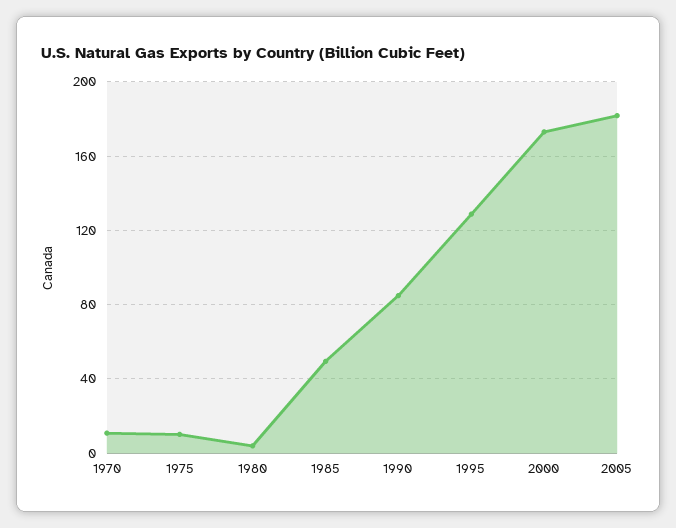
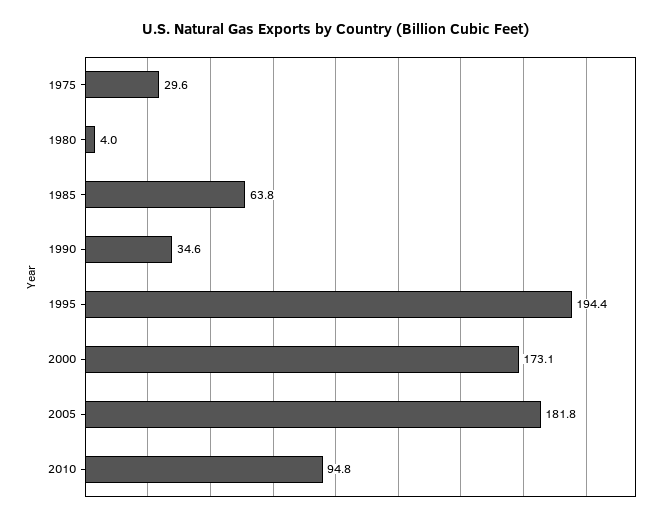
1970: 10 -> none
1975: 10 -> 29.6
1985: 50 -> 63.8
1990: 85 -> 34.6
1995: 130 -> 194.4
2010: none -> 94.8

